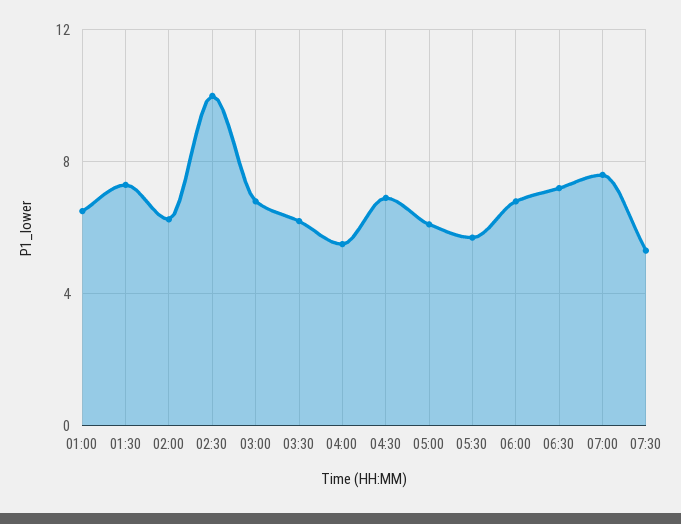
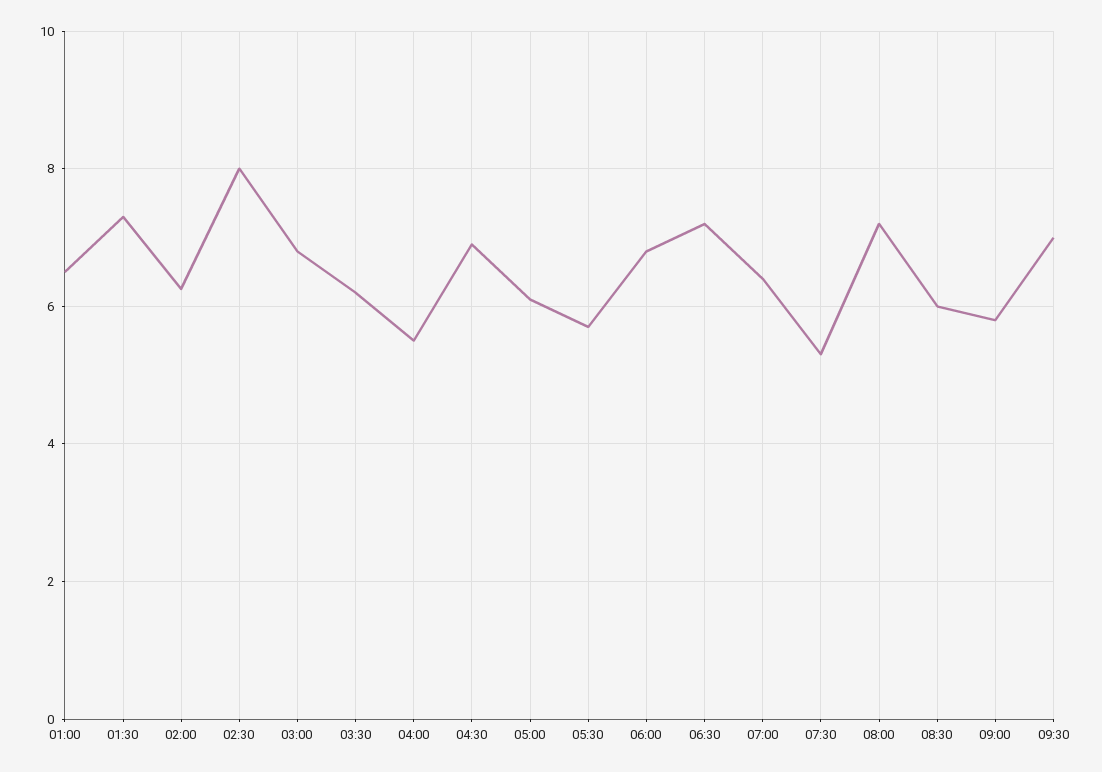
02:30: 10 -> 8
07:00: 7.5 -> 6.4
08:00: none -> 7.2
08:30: none -> 6
09:00: none -> 5.8
09:30: none -> 7

